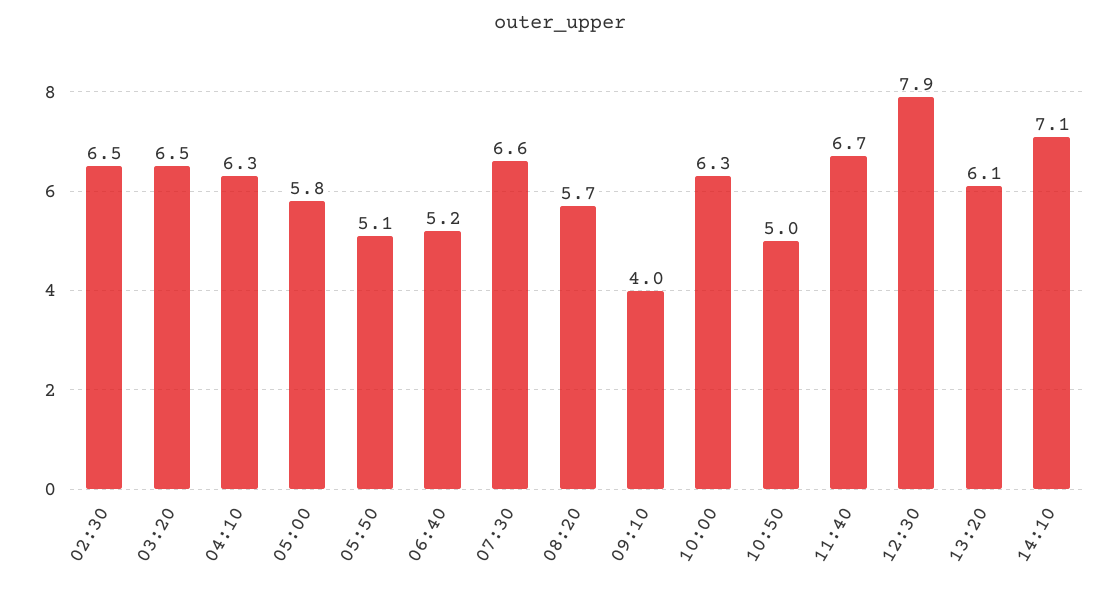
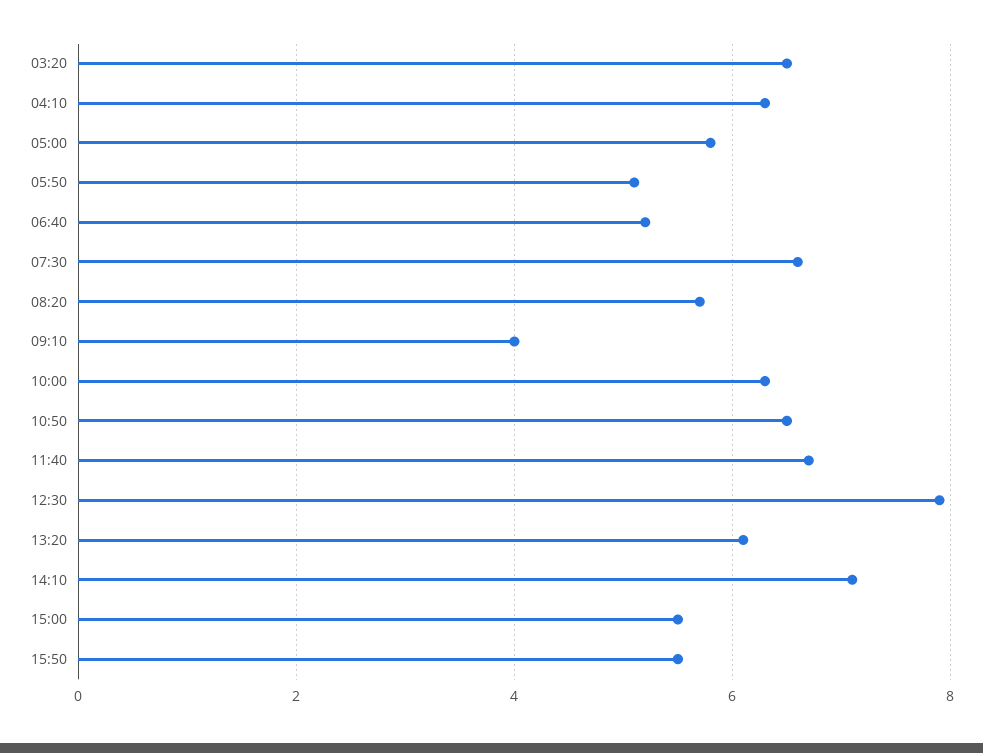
02:30: 6.5 -> none
10:50: 5 -> 6.5
15:00: none -> 5.5
15:50: none -> 5.5

